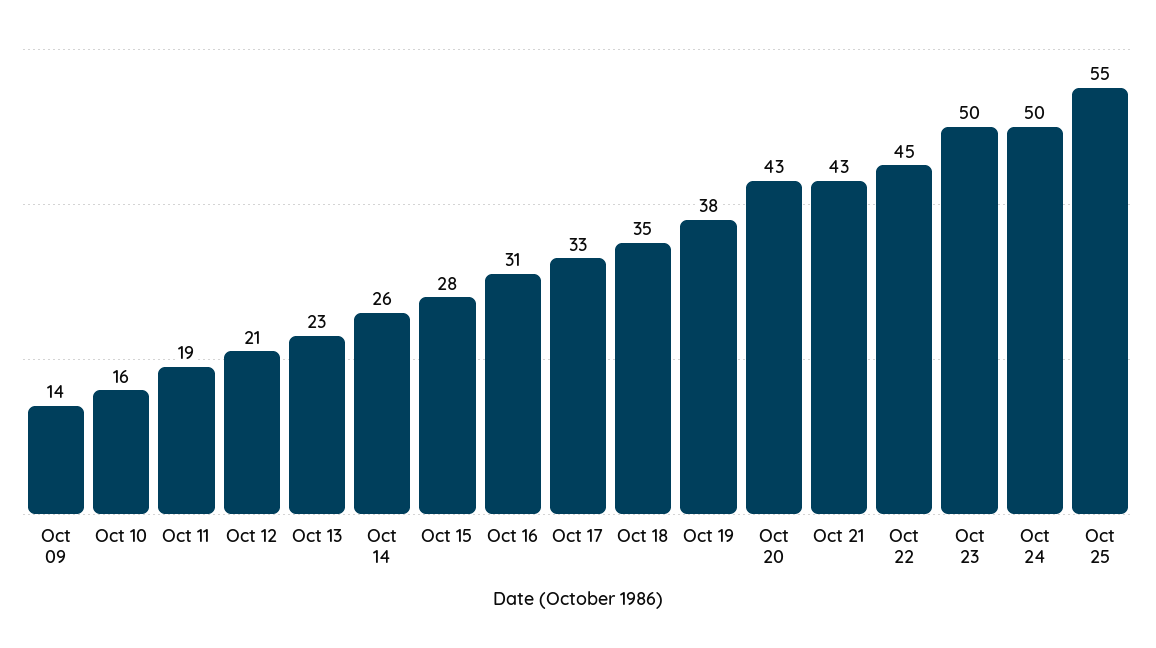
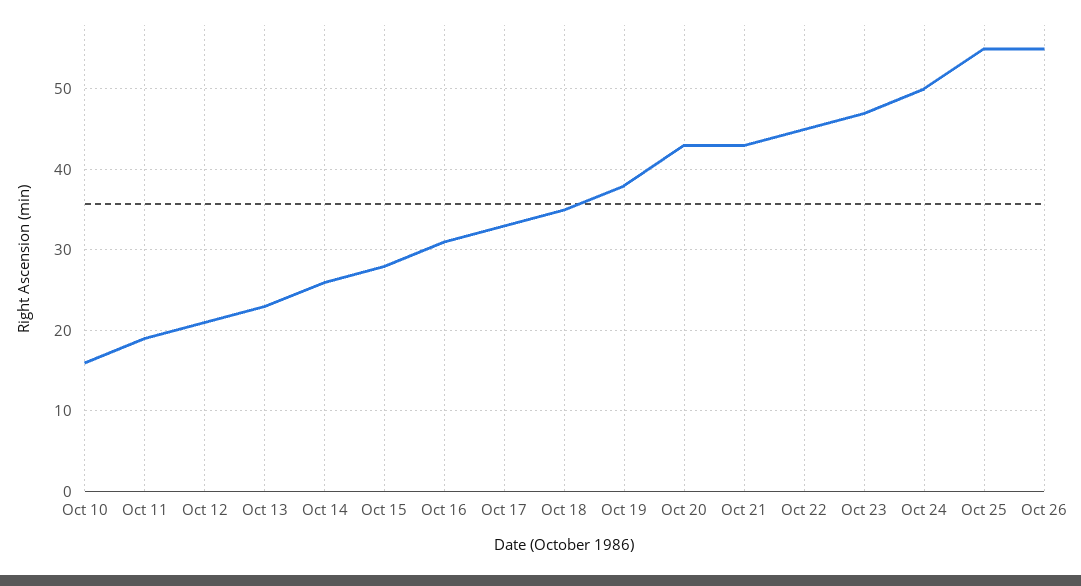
Oct 09: 14 -> none
Oct 23: 50 -> 47
Oct 26: none -> 55

